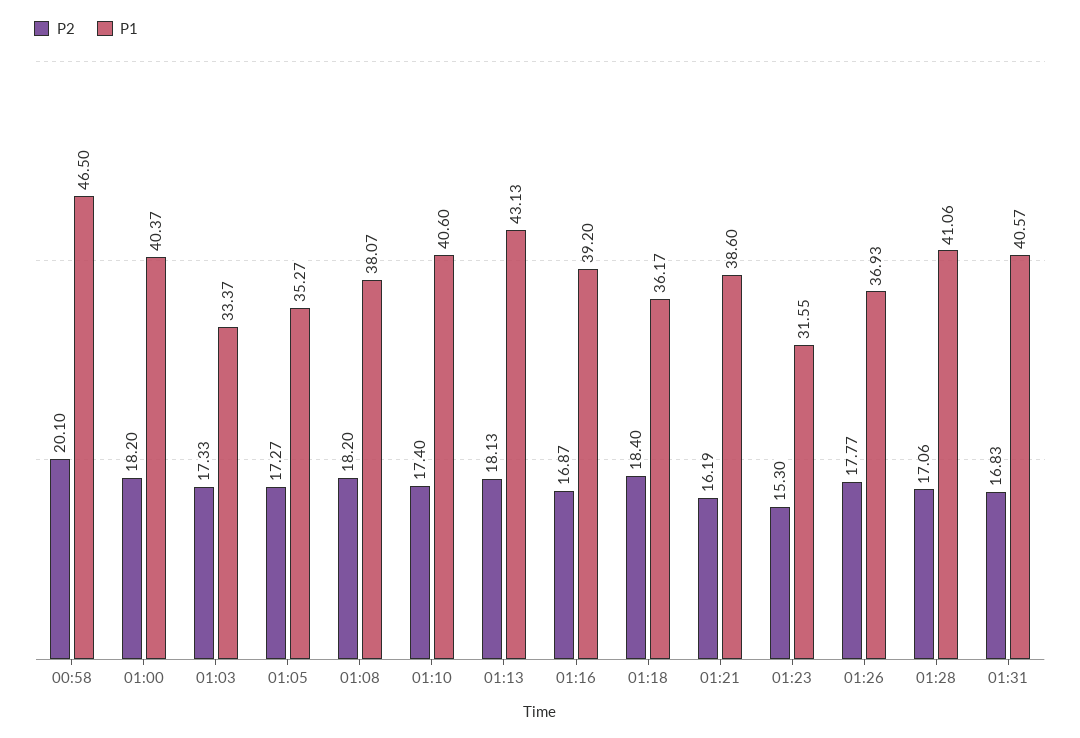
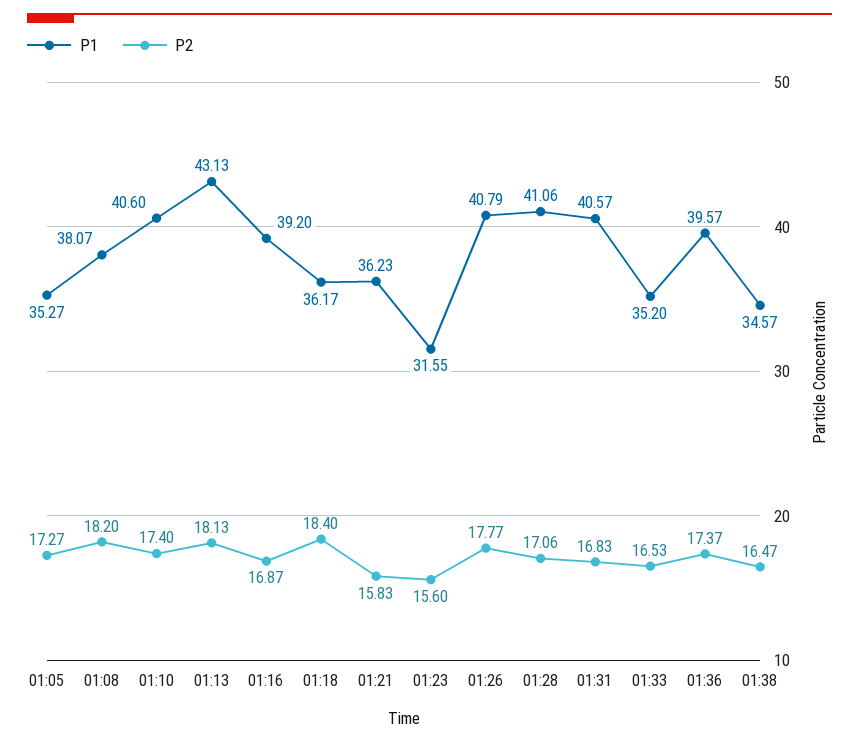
P2, 00:58: 20.1 -> none
P1, 00:58: 46.5 -> none
P2, 01:00: 18.2 -> none
P1, 01:00: 40.37 -> none
P2, 01:03: 17.33 -> none
P1, 01:03: 33.37 -> none
P2, 01:21: 16.19 -> 15.83
P1, 01:21: 38.6 -> 36.23
P2, 01:23: 15.3 -> 15.6
P1, 01:26: 36.93 -> 40.79
P1, 01:33: none -> 35.2
P2, 01:33: none -> 16.53
P1, 01:36: none -> 39.57
P2, 01:36: none -> 17.37
P1, 01:38: none -> 34.57
P2, 01:38: none -> 16.47

